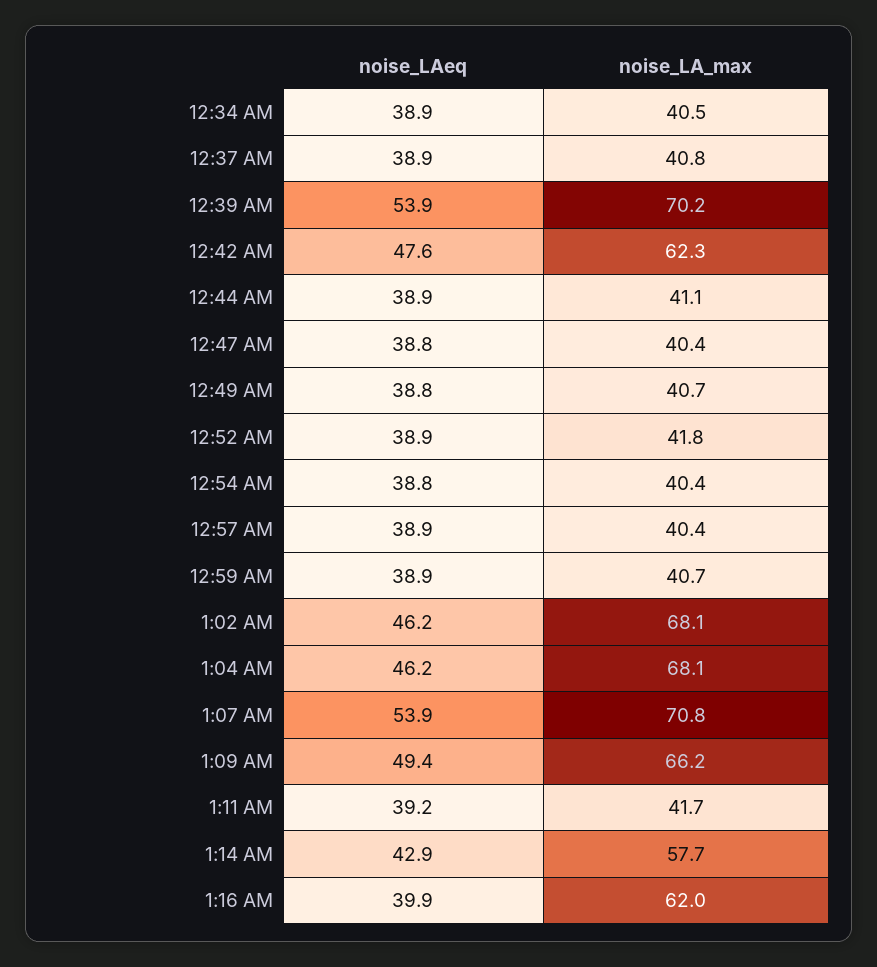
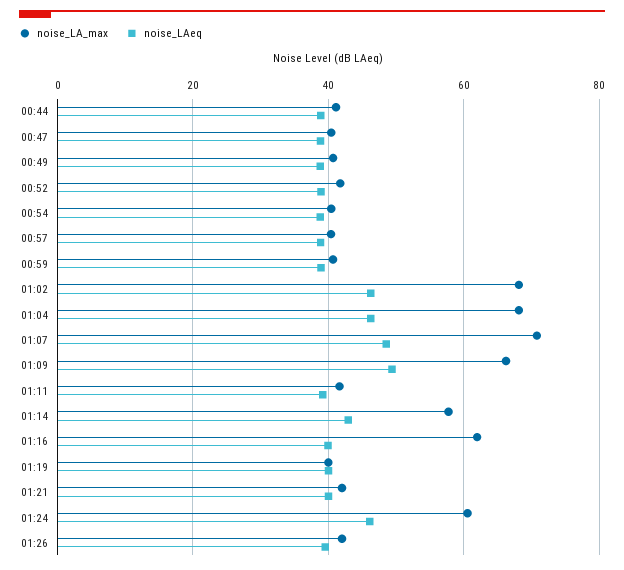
noise_LAeq, 12:34 AM: 38.9 -> none
noise_LA_max, 12:34 AM: 40.5 -> none
noise_LAeq, 12:37 AM: 38.9 -> none
noise_LA_max, 12:37 AM: 40.8 -> none
noise_LAeq, 12:39 AM: 53.9 -> none
noise_LA_max, 12:39 AM: 70.2 -> none
noise_LAeq, 12:42 AM: 47.6 -> none
noise_LA_max, 12:42 AM: 62.3 -> none
noise_LAeq, 1:07 AM: 53.9 -> 48
noise_LA_max, 01:19: none -> 40
noise_LAeq, 01:19: none -> 40
noise_LA_max, 01:21: none -> 42
noise_LAeq, 01:21: none -> 40
noise_LA_max, 01:24: none -> 60
noise_LAeq, 01:24: none -> 46
noise_LA_max, 01:26: none -> 42
noise_LAeq, 01:26: none -> 40

